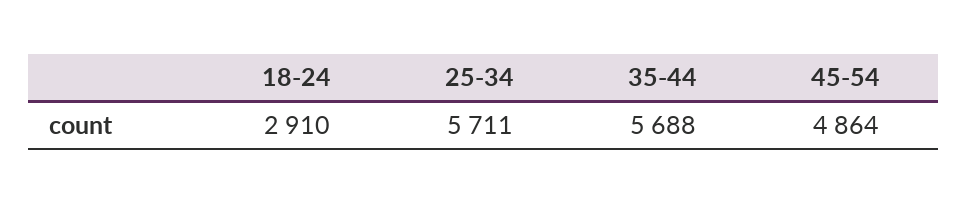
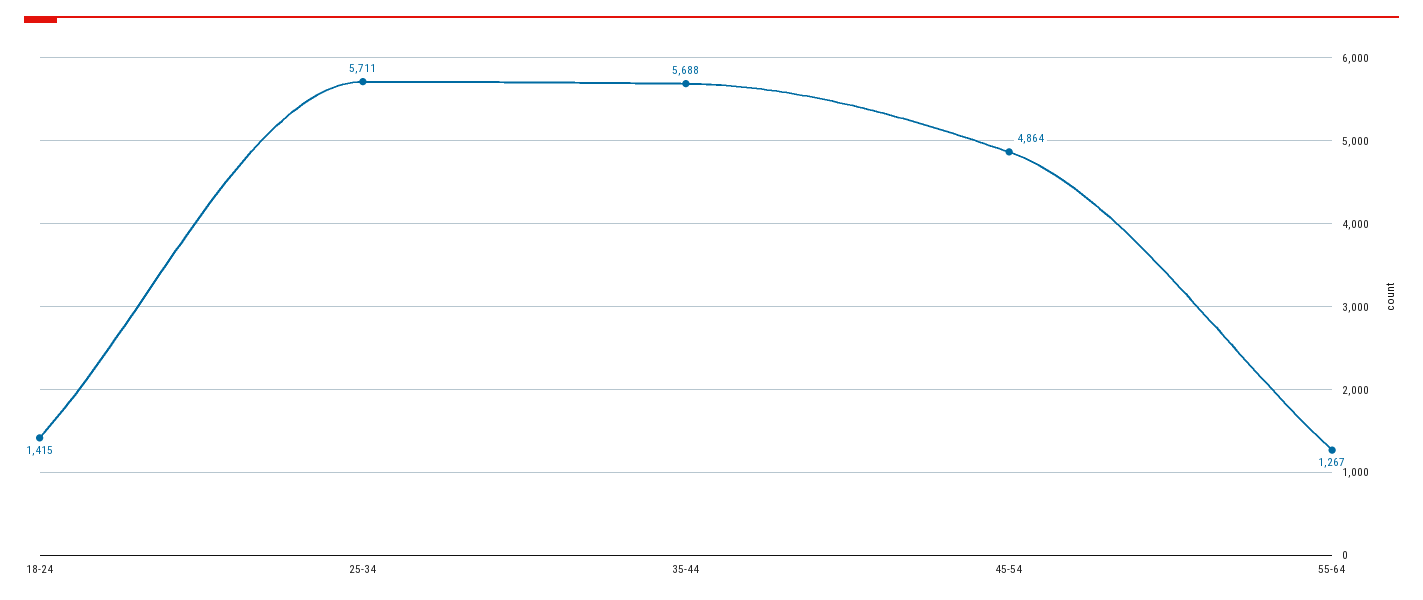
18-24: 2910 -> 1415
55-64: none -> 1267

